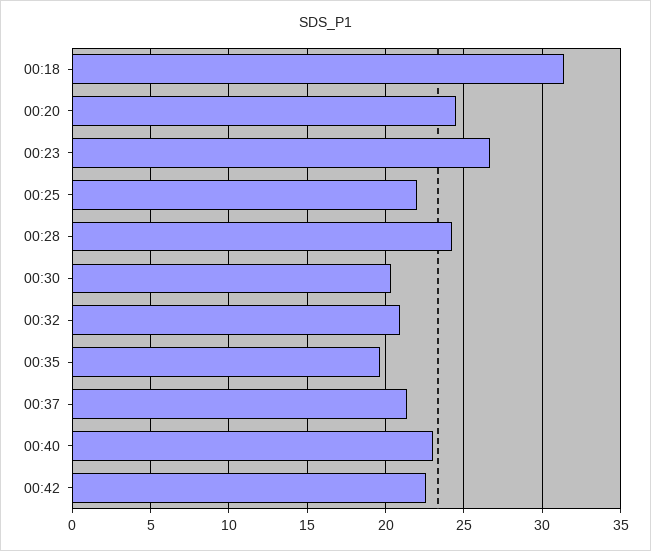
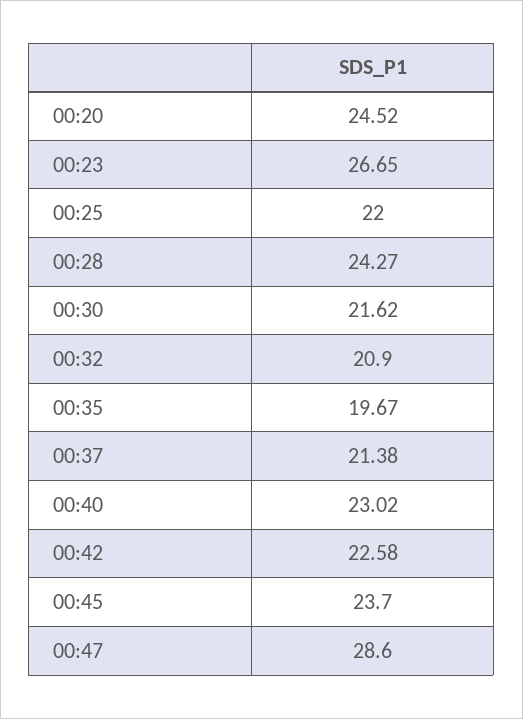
00:18: 31.5 -> none
00:30: 20.5 -> 21.62
00:45: none -> 23.7
00:47: none -> 28.6

